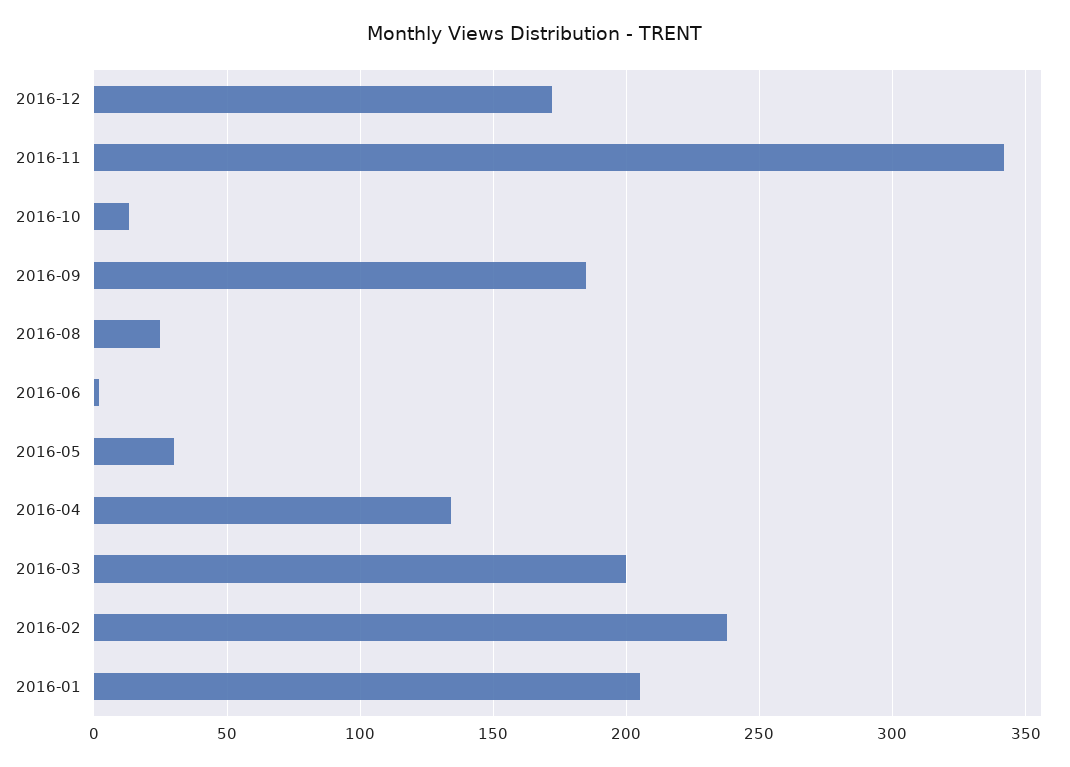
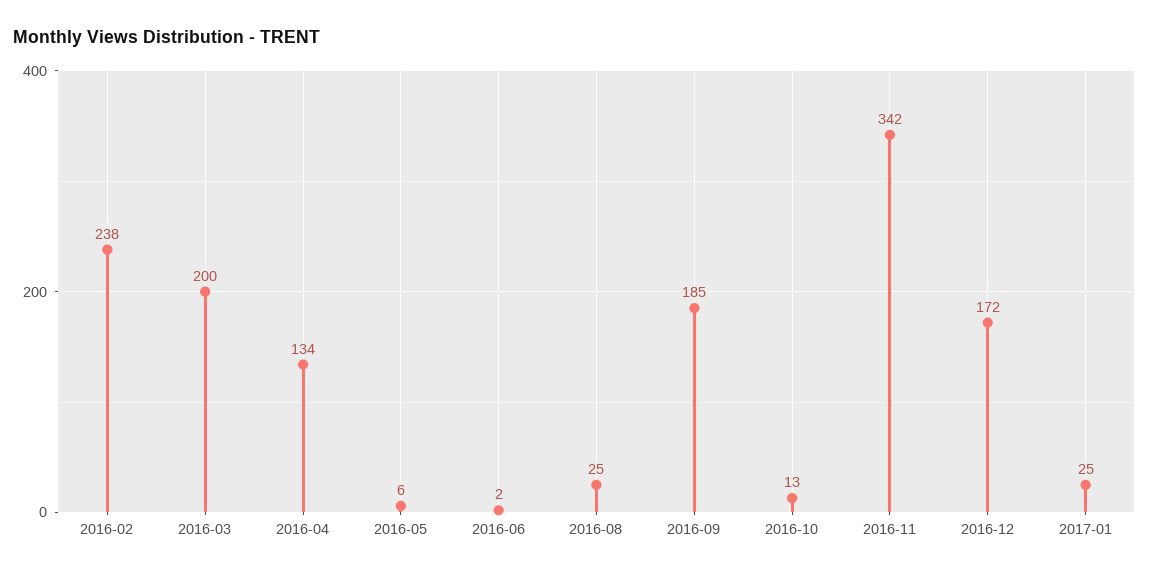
2016-05: 30 -> 6
2016-01: 205 -> none
2017-01: none -> 25

